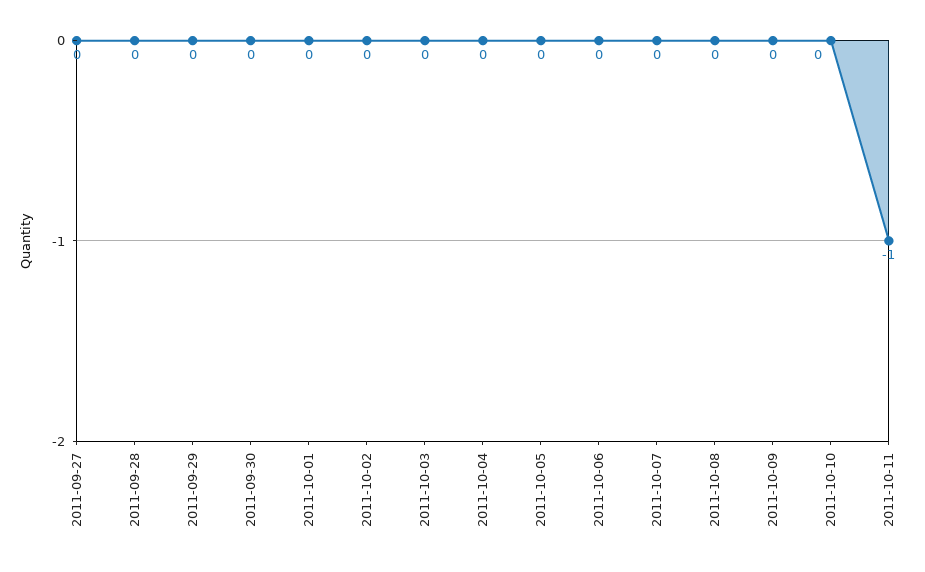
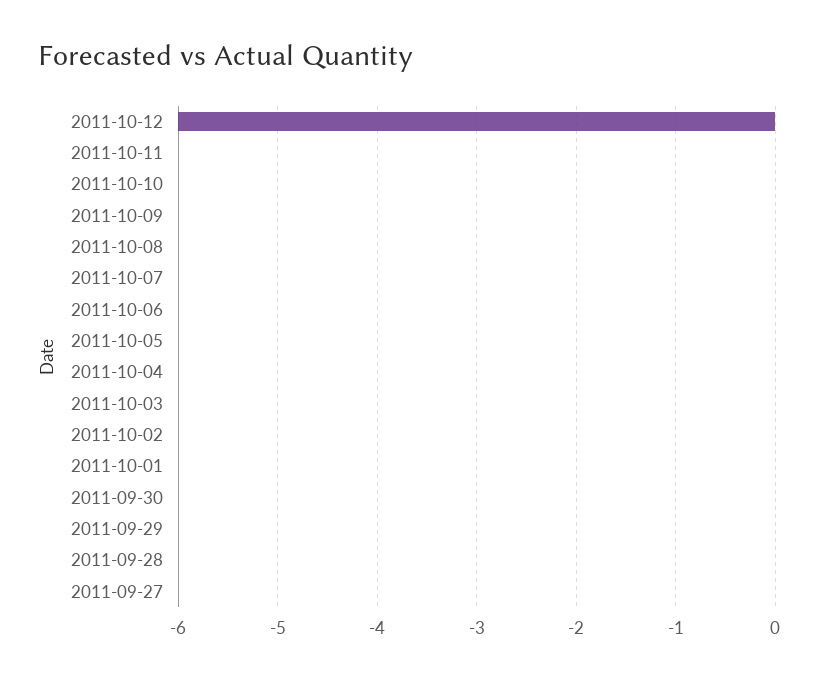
2011-10-11: -1 -> 0
2011-10-12: none -> -6

